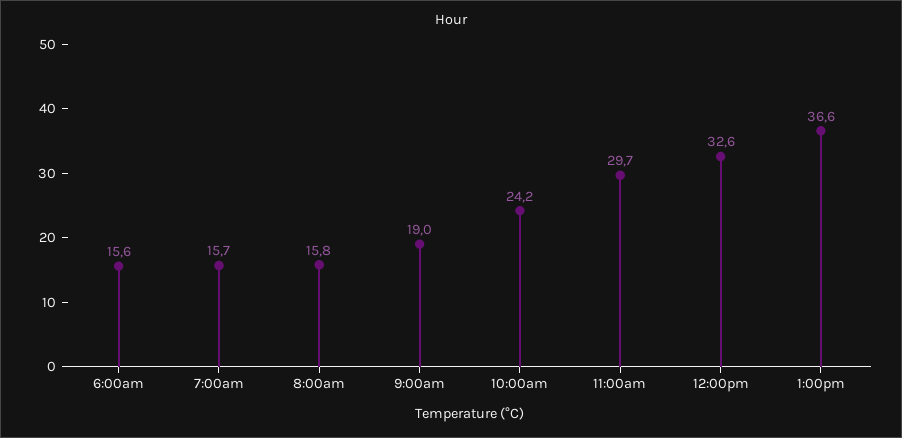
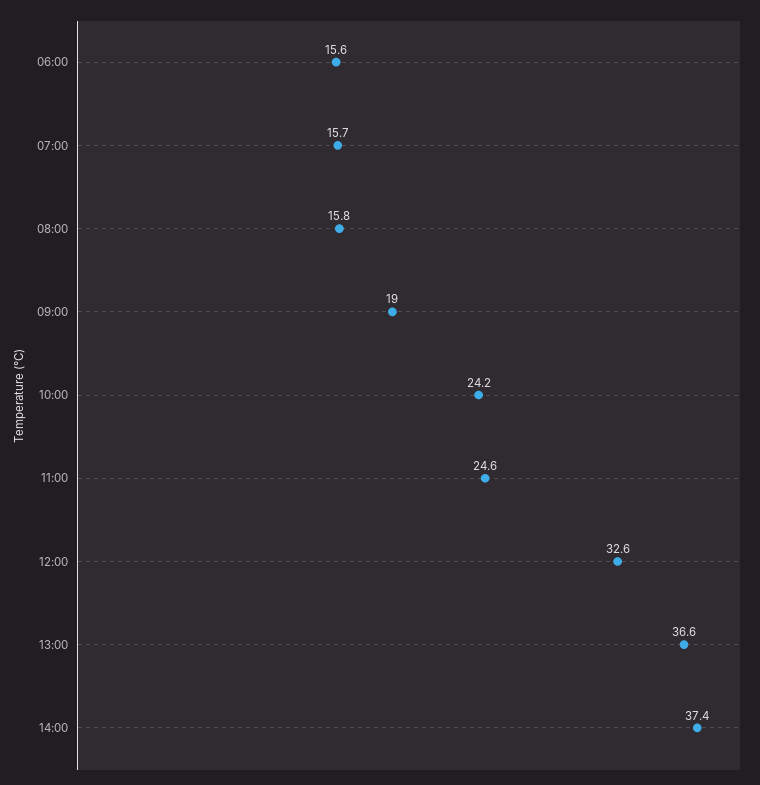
11:00am: 29.7 -> 24.6
14:00: none -> 37.4

